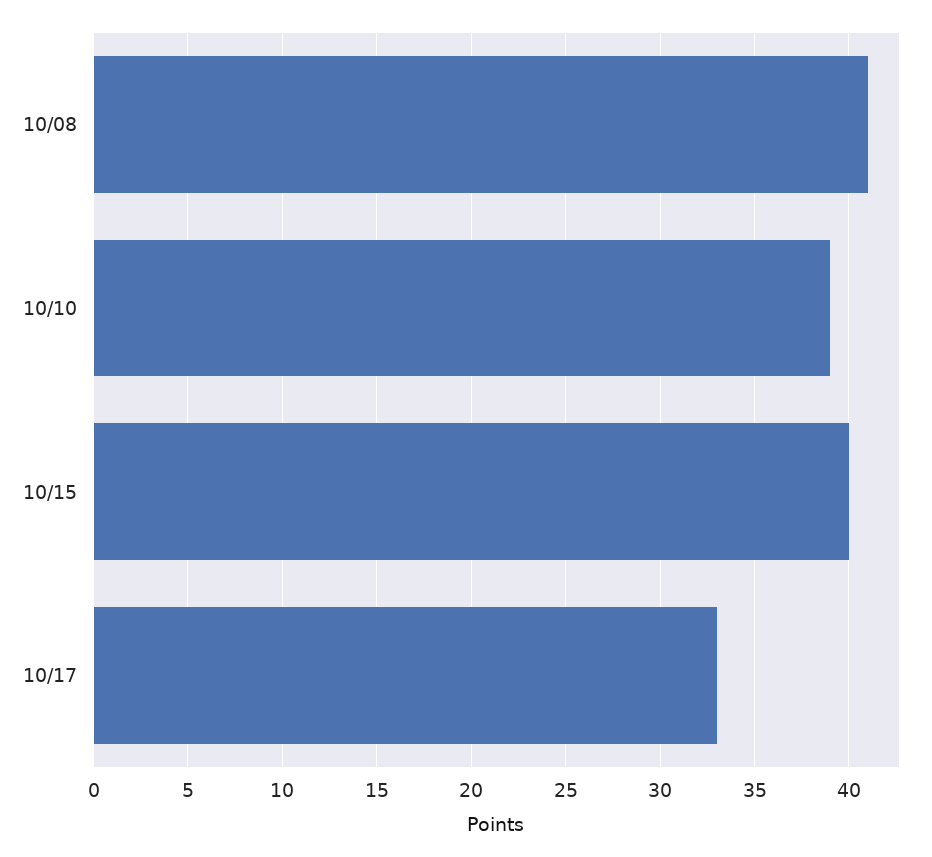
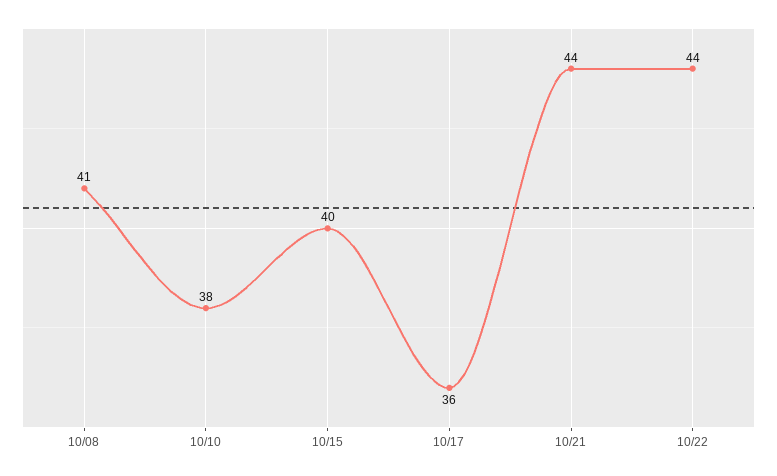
10/10: 39 -> 38
10/17: 33 -> 36
10/21: none -> 44
10/22: none -> 44

